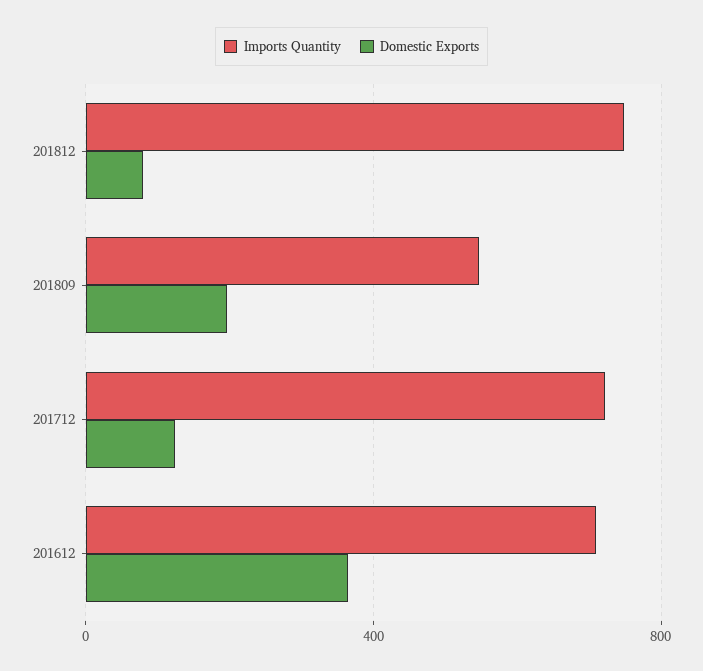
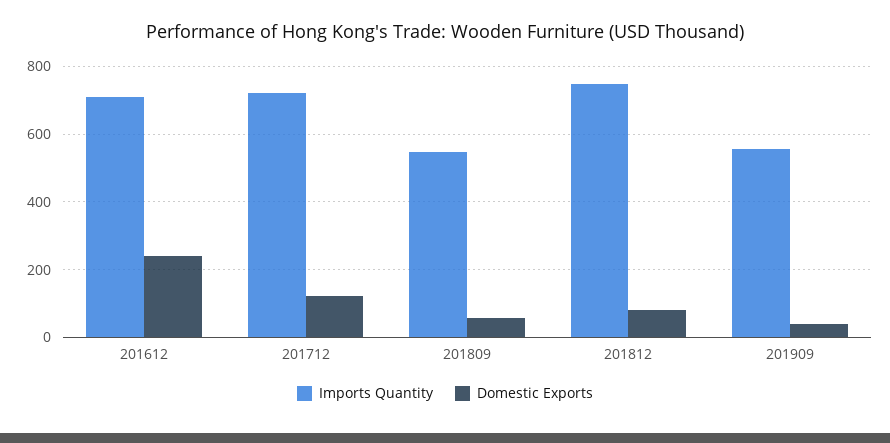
Domestic Exports, 201809: 200 -> 60
Domestic Exports, 201612: 350 -> 240
Imports Quantity, 201909: none -> 560
Domestic Exports, 201909: none -> 40

